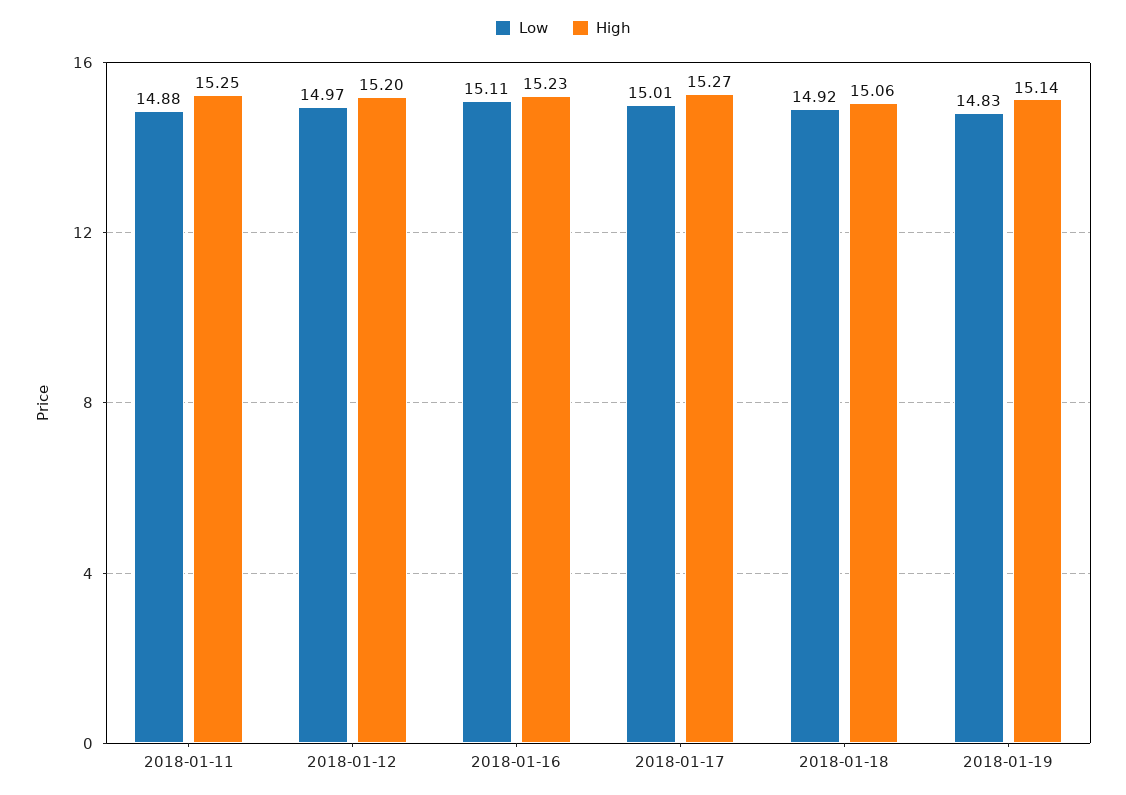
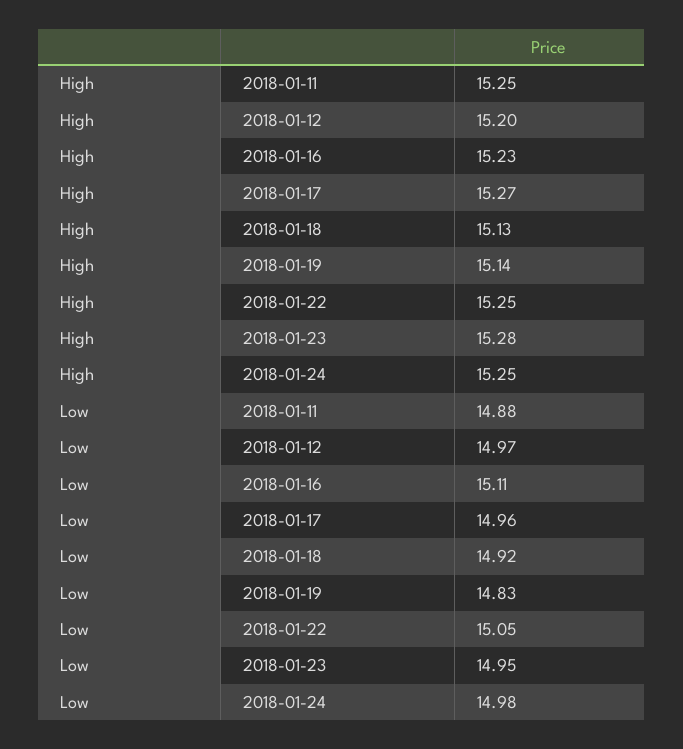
Low, 2018-01-17: 15.01 -> 14.96
High, 2018-01-18: 15.06 -> 15.13
High, 2018-01-22: none -> 15.25
High, 2018-01-23: none -> 15.28
High, 2018-01-24: none -> 15.25
Low, 2018-01-22: none -> 15.05
Low, 2018-01-23: none -> 14.95
Low, 2018-01-24: none -> 14.98

